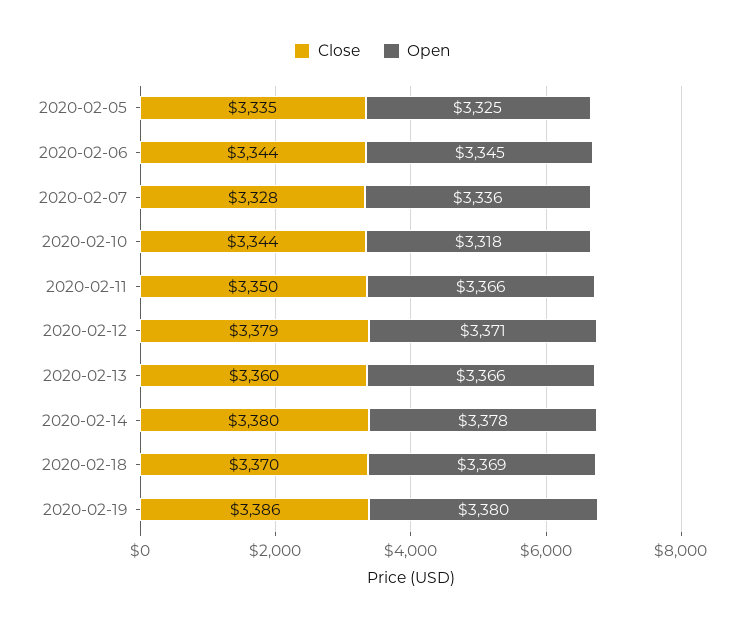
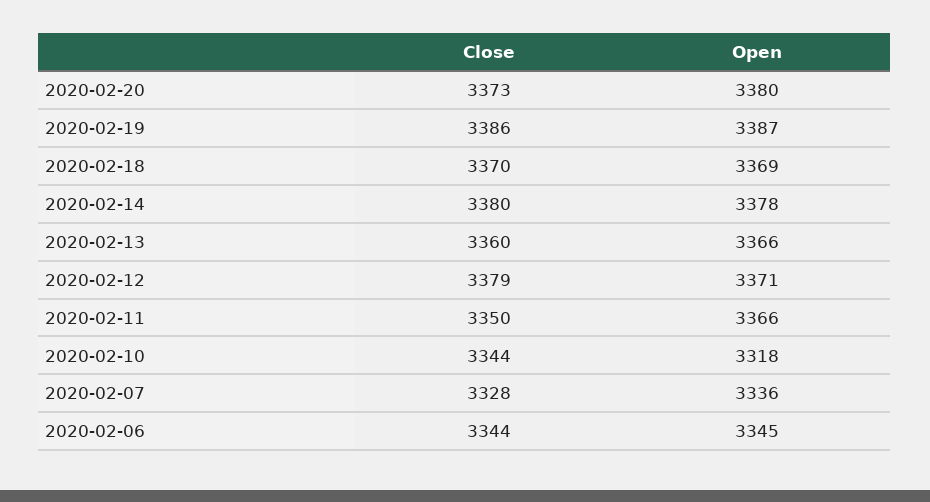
Close, 2020-02-05: 3335 -> none
Open, 2020-02-05: 3325 -> none
Open, 2020-02-19: 3380 -> 3387
Close, 2020-02-20: none -> 3373
Open, 2020-02-20: none -> 3380

